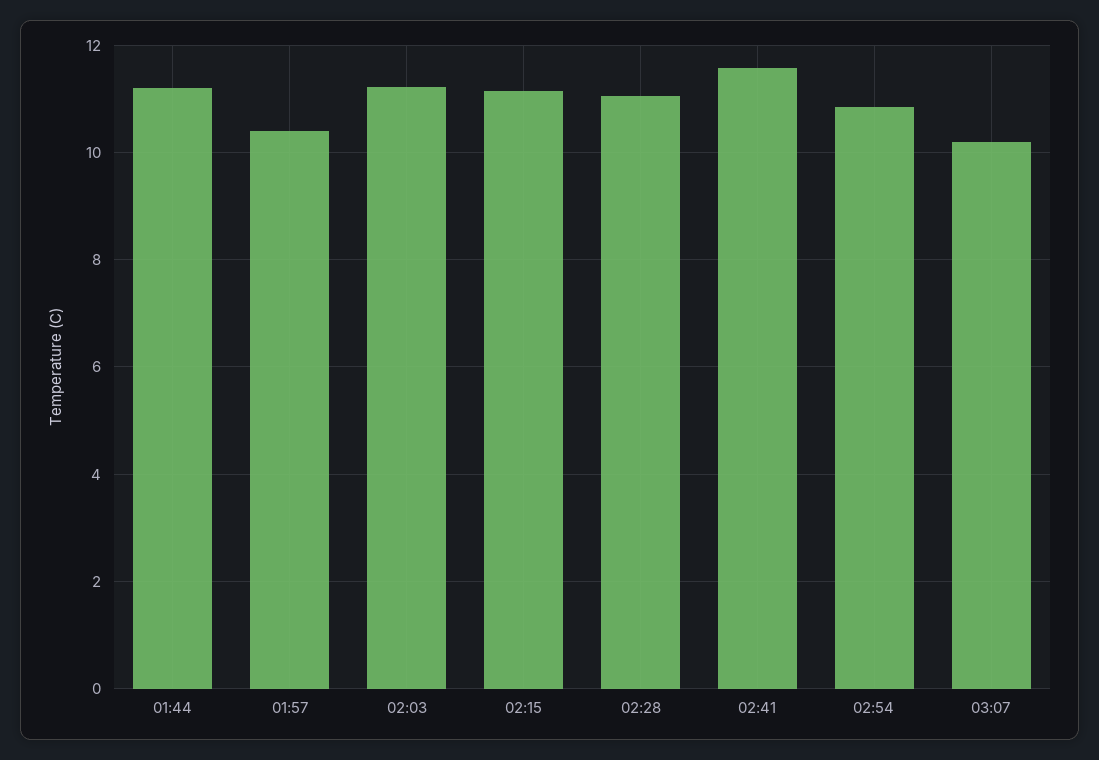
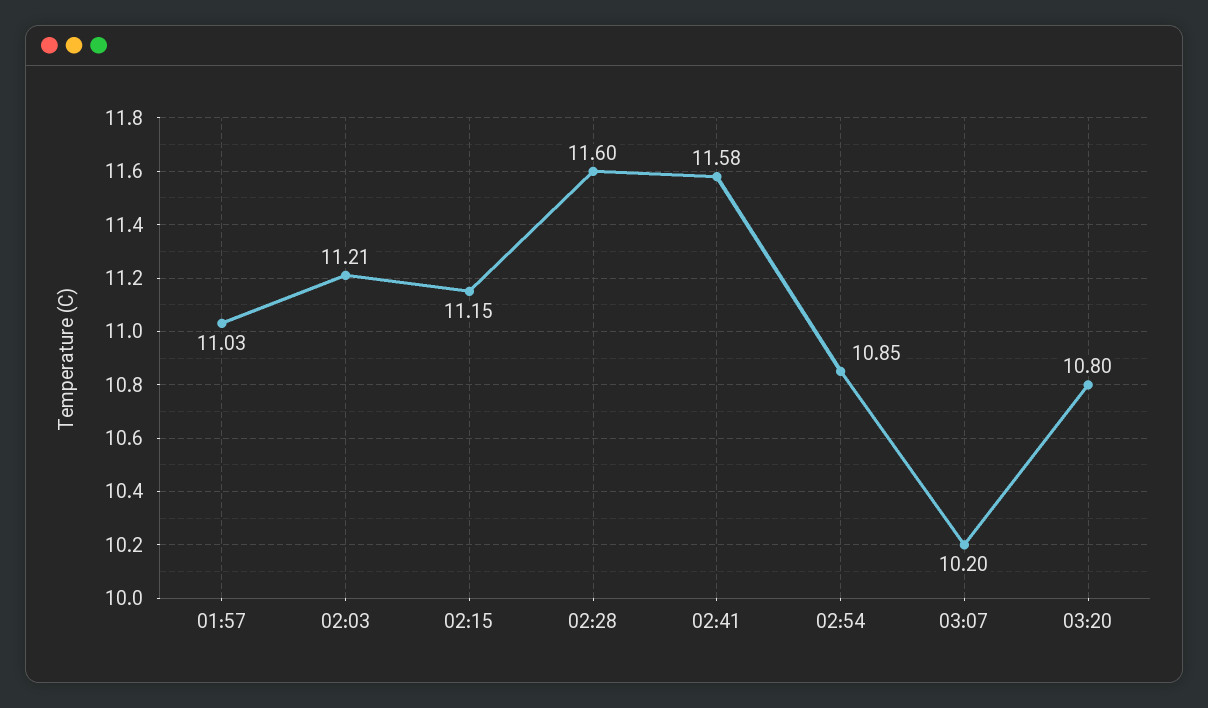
01:44: 11.2 -> none
01:57: 10.4 -> 11.03
02:28: 11 -> 11.6
03:20: none -> 10.8

